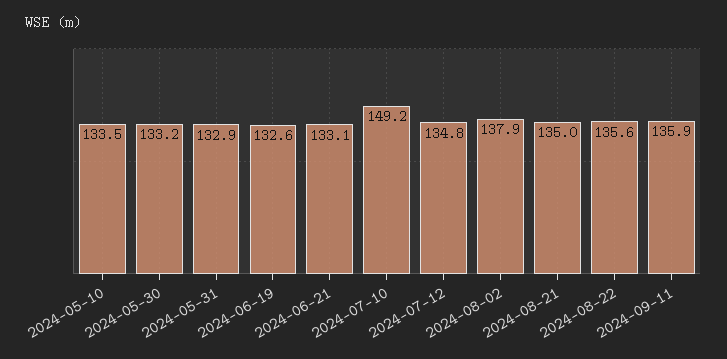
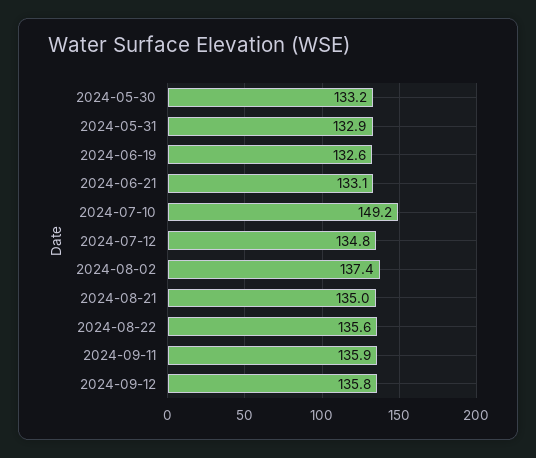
2024-05-10: 133.5 -> none
2024-08-02: 137.9 -> 137.4
2024-09-12: none -> 135.8

